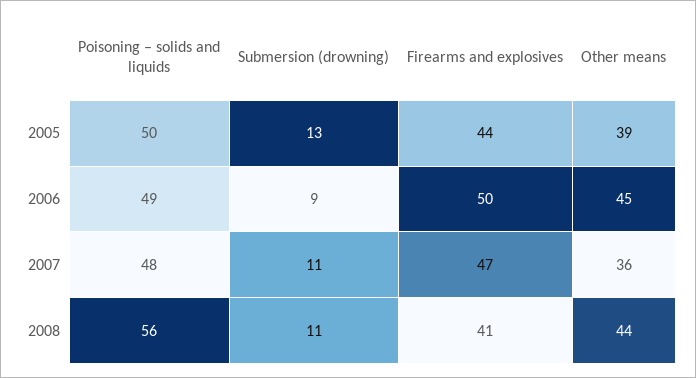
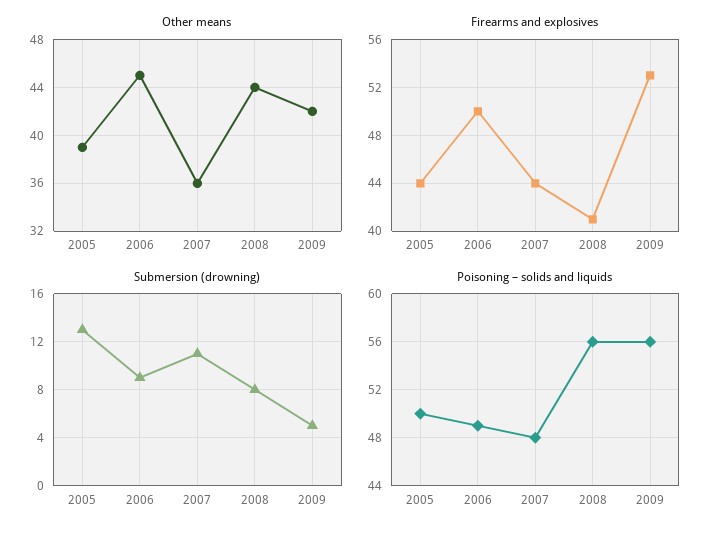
Firearms and explosives, 2007: 47 -> 44
Submersion (drowning), 2008: 11 -> 8
Other means, 2009: none -> 42
Firearms and explosives, 2009: none -> 53
Submersion (drowning), 2009: none -> 5
Poisoning – solids and liquids, 2009: none -> 56

